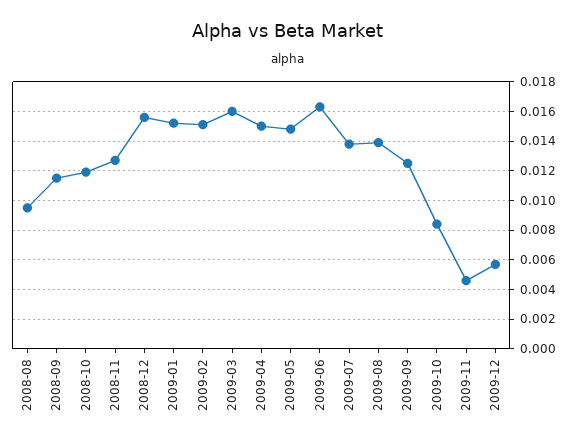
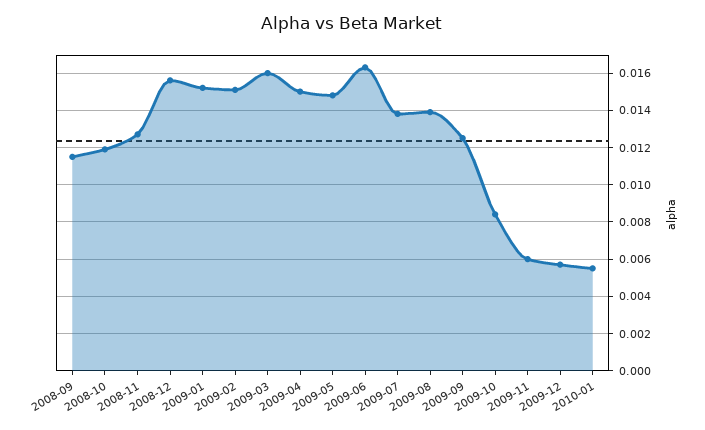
2008-08: 0.0095 -> none
2009-11: 0.0045 -> 0.006
2010-01: none -> 0.0055

